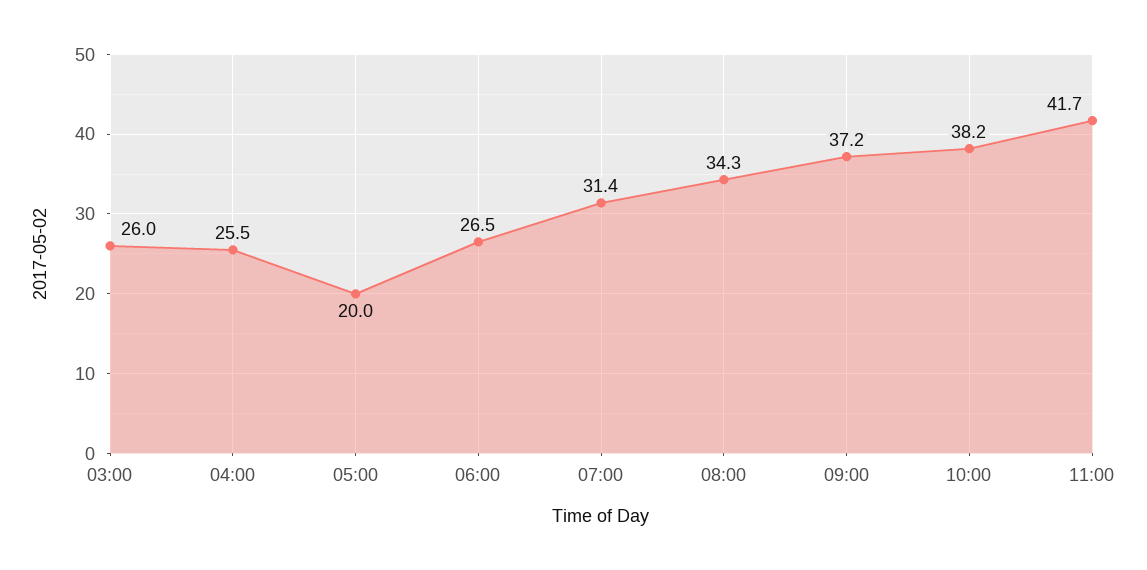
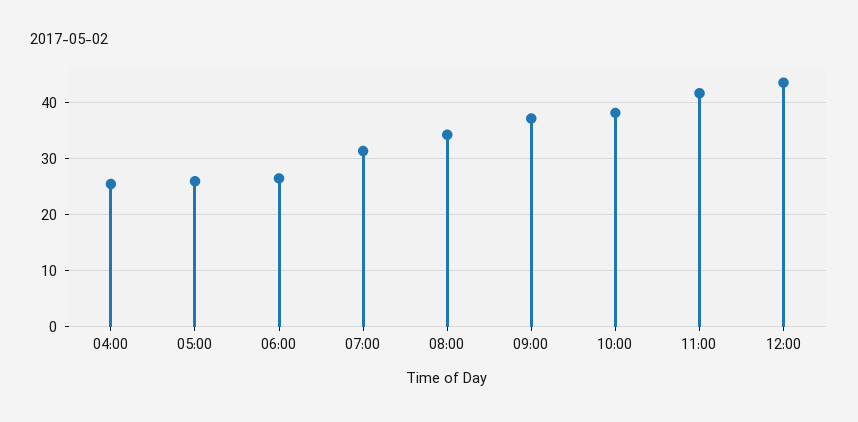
03:00: 26 -> none
05:00: 20 -> 26
12:00: none -> 44

